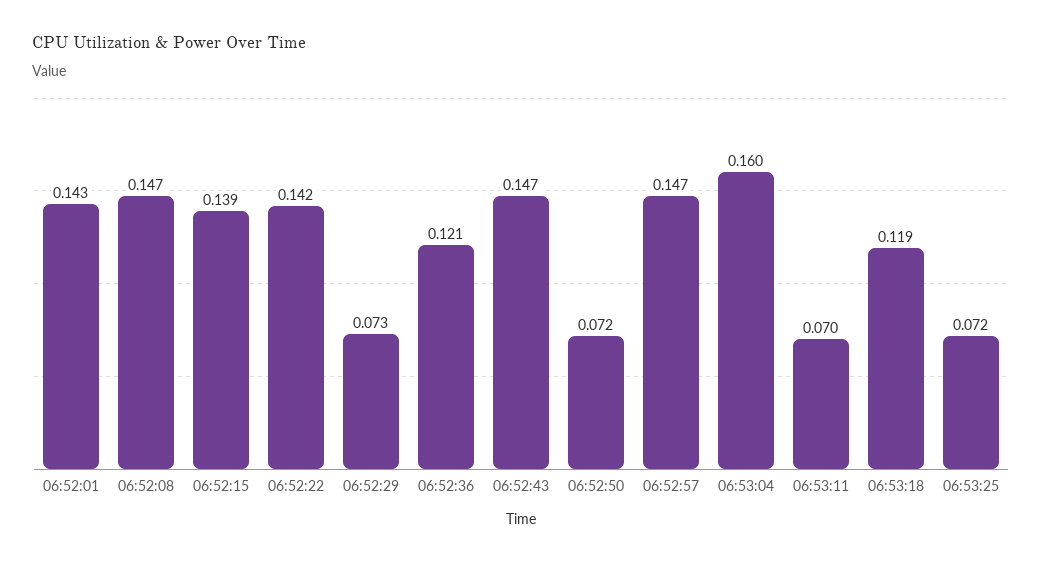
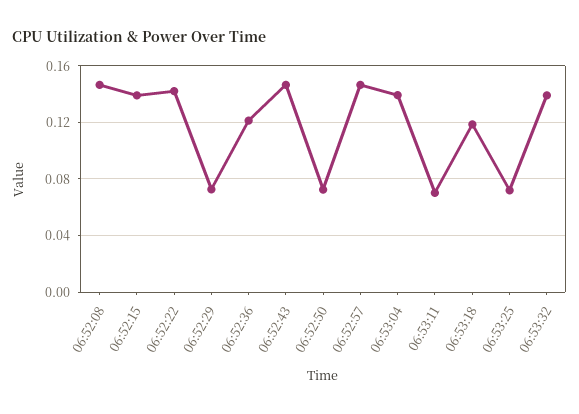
06:52:01: 0.143 -> none
06:53:04: 0.16 -> 0.14
06:53:32: none -> 0.14

